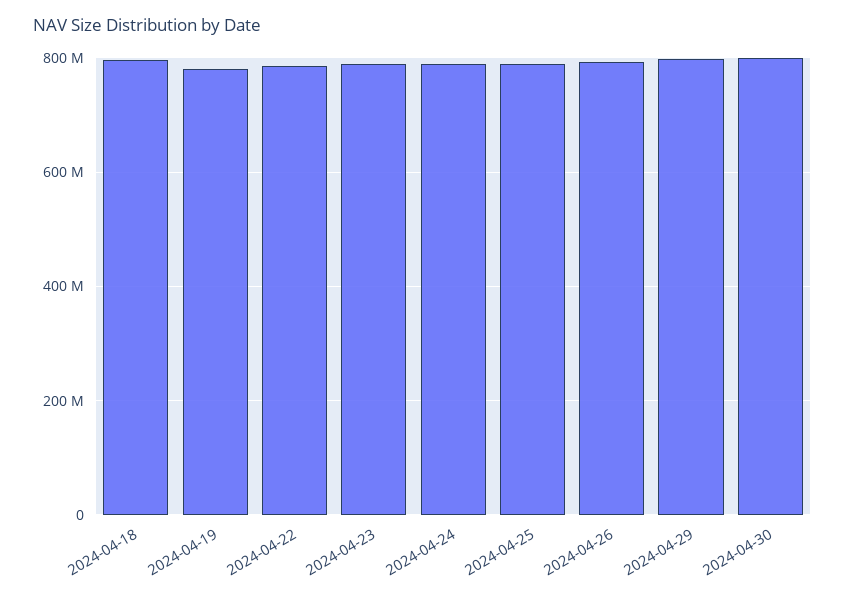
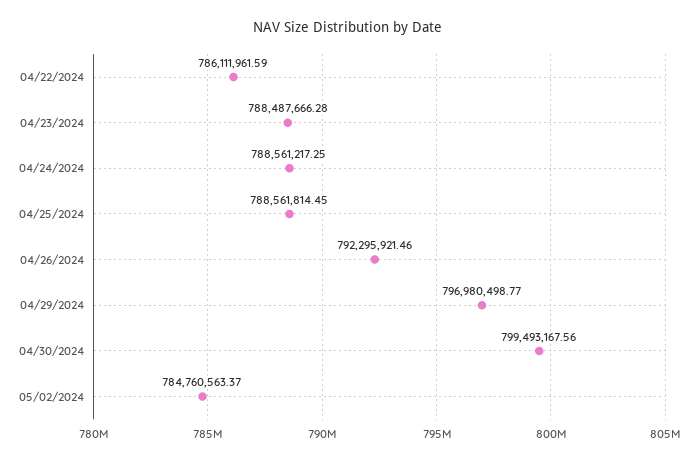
2024-04-18: 800000000 -> none
2024-04-19: 780000000 -> none
05/02/2024: none -> 784760563.37

